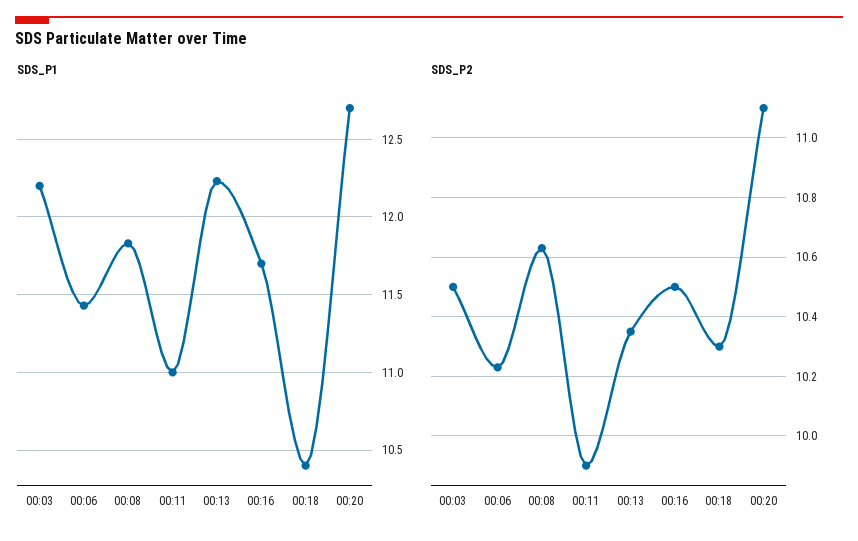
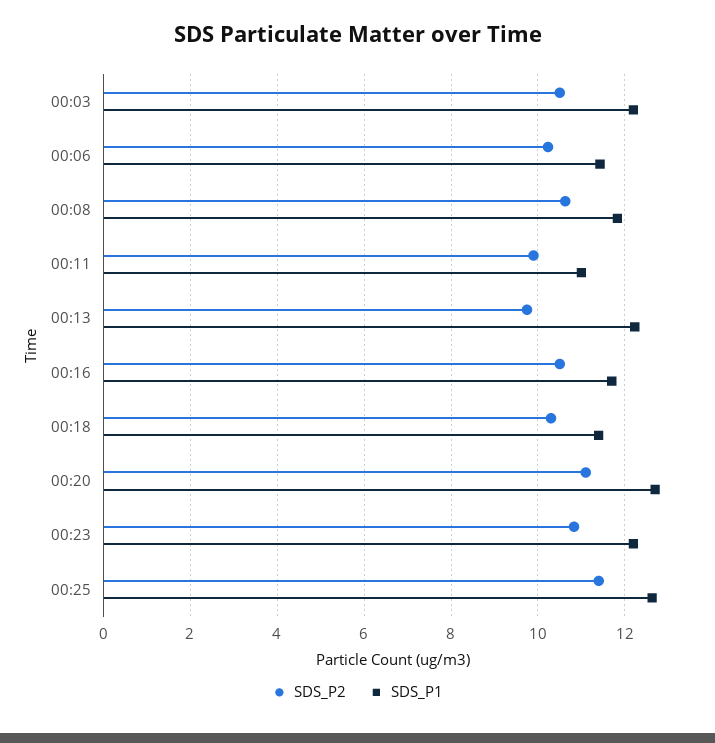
SDS_P1, 00:18: 10.4 -> 11.4
SDS_P2, 00:13: 10.35 -> 9.8
SDS_P2, 00:23: none -> 10.8
SDS_P1, 00:23: none -> 12.2
SDS_P2, 00:25: none -> 11.4
SDS_P1, 00:25: none -> 12.6

